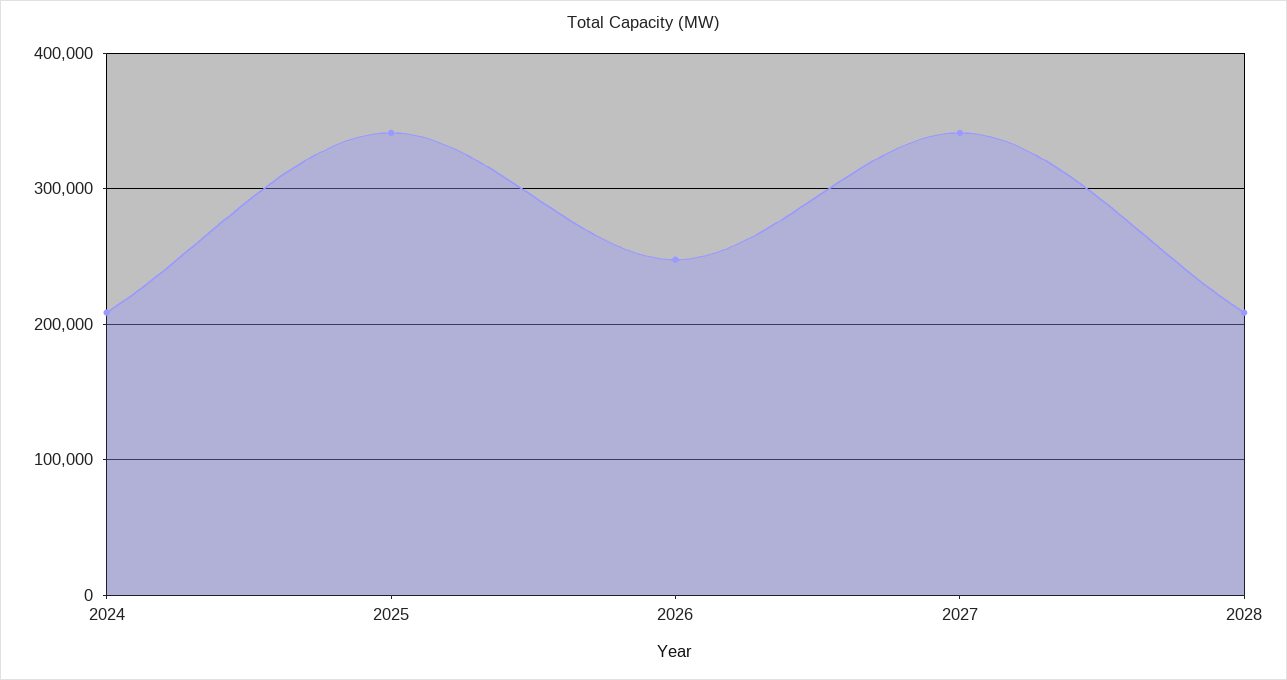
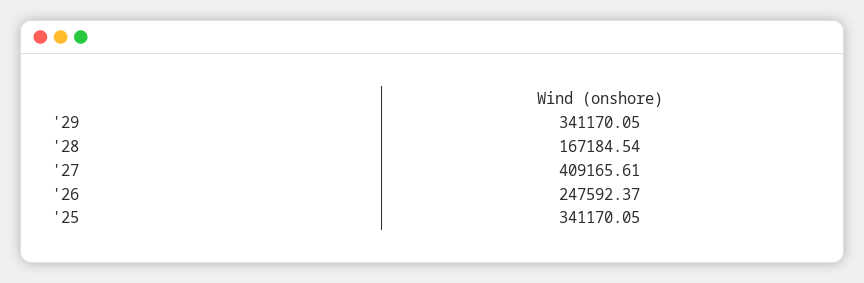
2024: 210000 -> none
2027: 340000 -> 409165.61
2028: 210000 -> 167184.54
'29: none -> 341170.05

